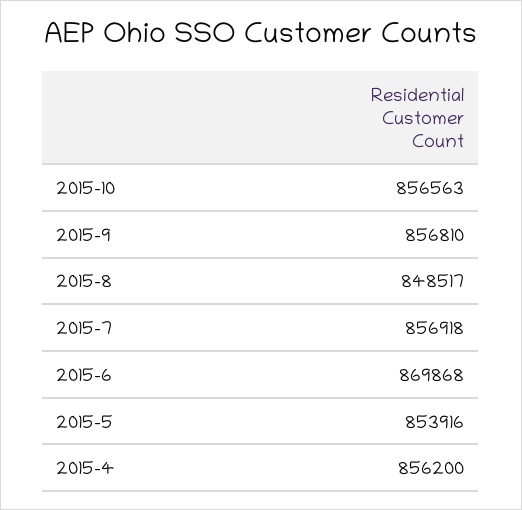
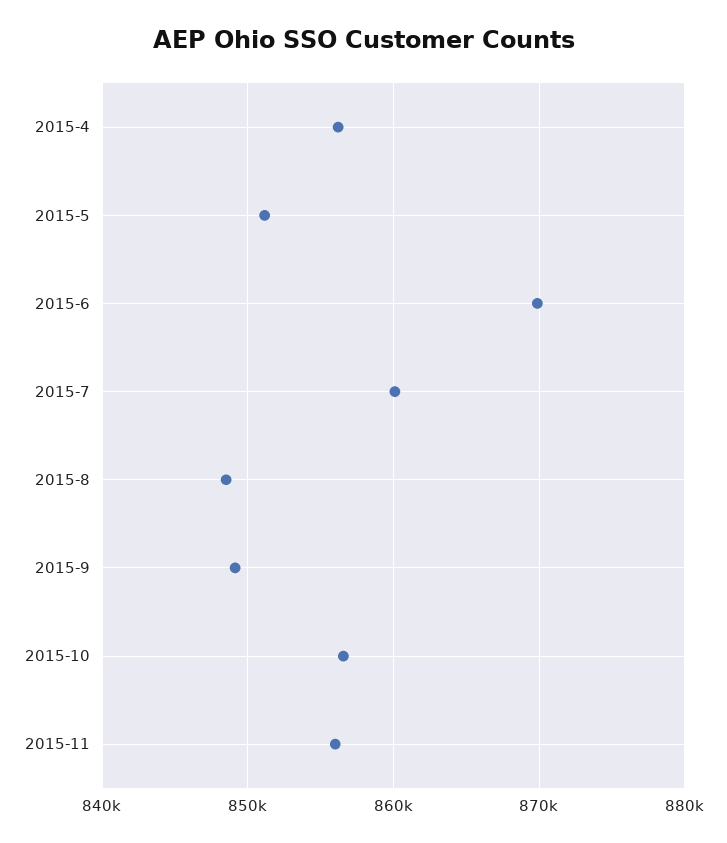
2015-9: 856810 -> 849000
2015-7: 856918 -> 860000
2015-5: 853916 -> 851000
2015-11: none -> 856000

